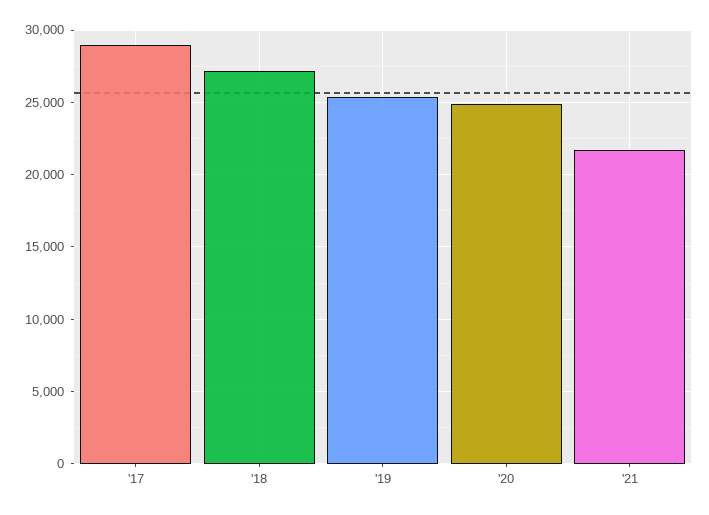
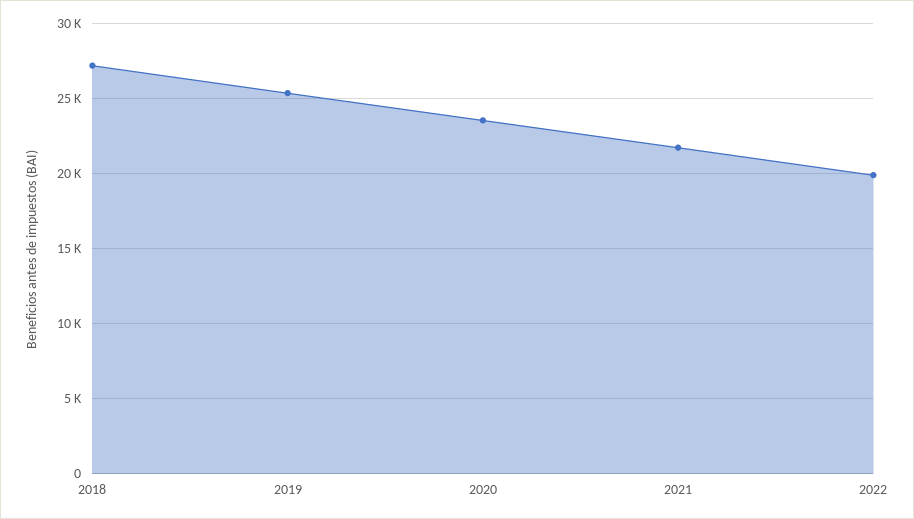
'17: 29000 -> none
'20: 25000 -> 23500
2022: none -> 20000

